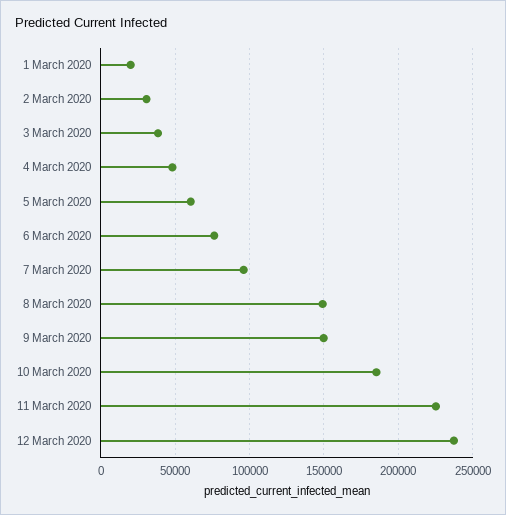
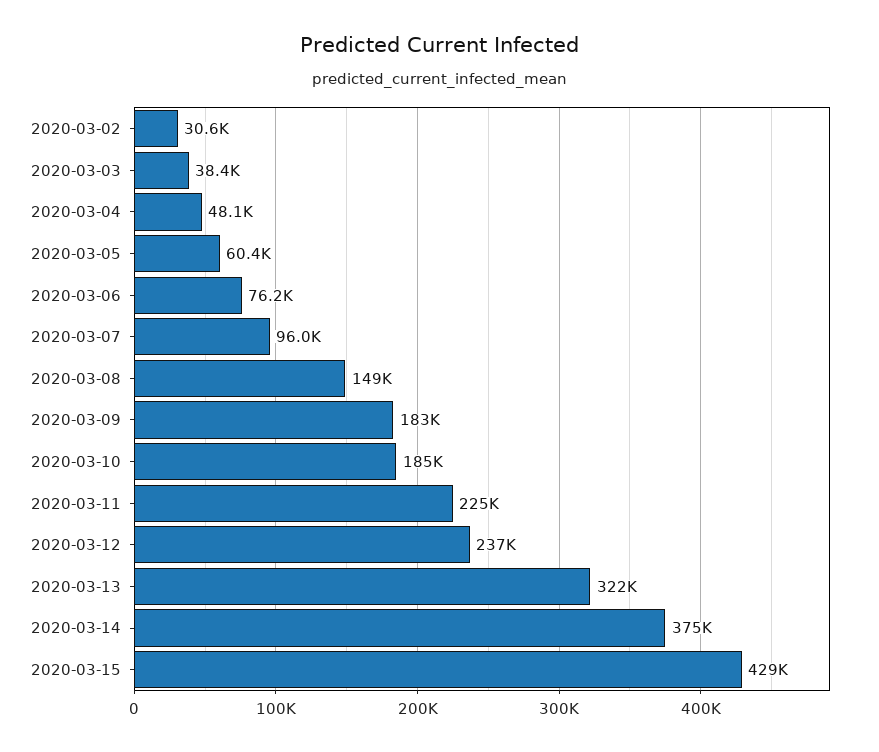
1 March 2020: 20000 -> none
9 March 2020: 150000 -> 183000
2020-03-13: none -> 322000
2020-03-14: none -> 375000
2020-03-15: none -> 429000

